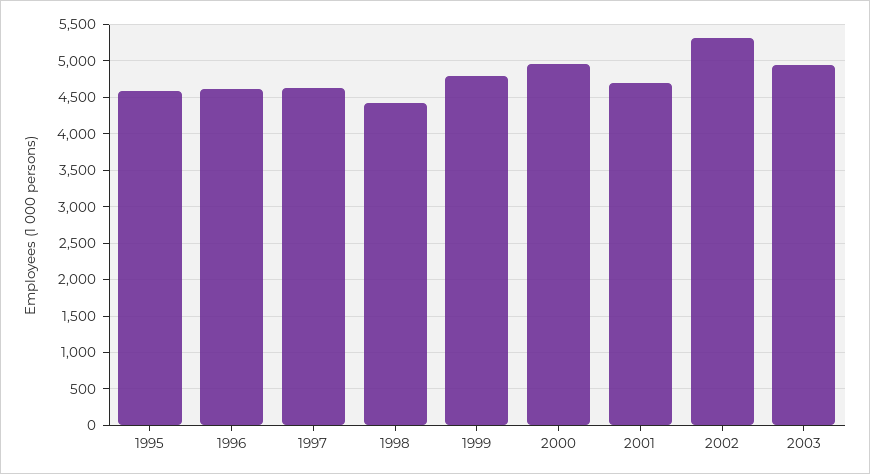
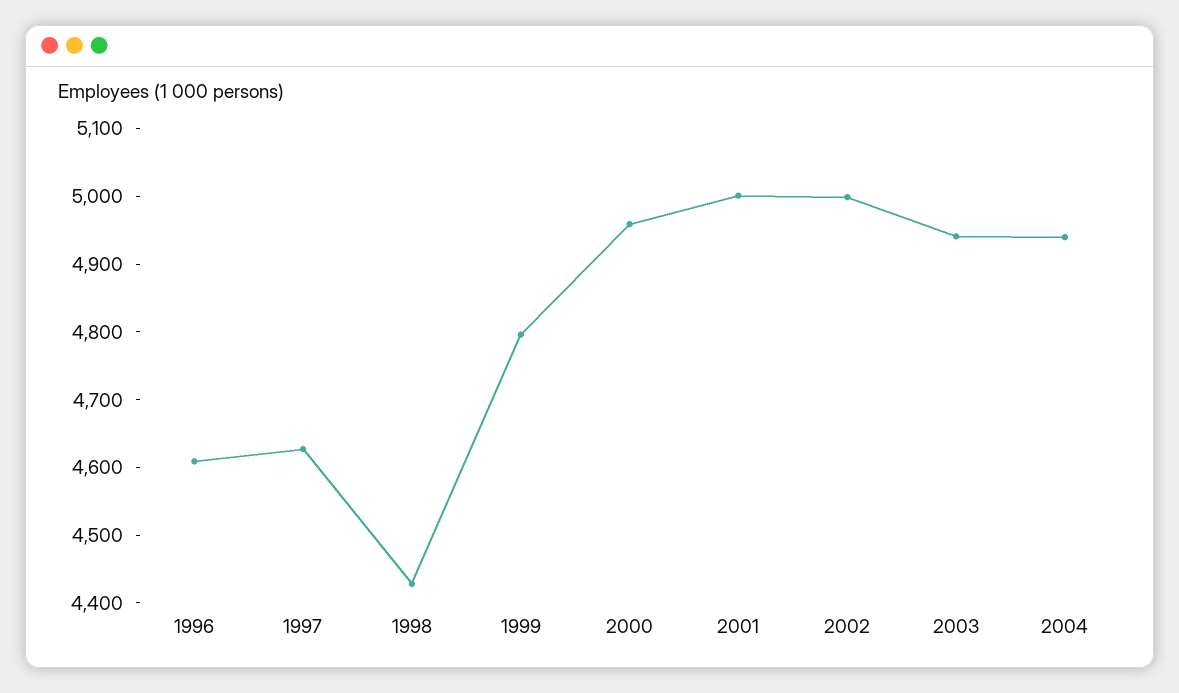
1995: 4600 -> none
2001: 4700 -> 5000
2002: 5300 -> 5000
2004: none -> 4940

